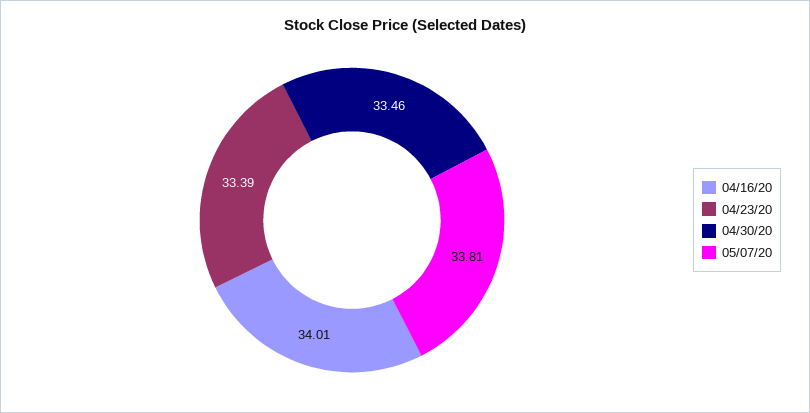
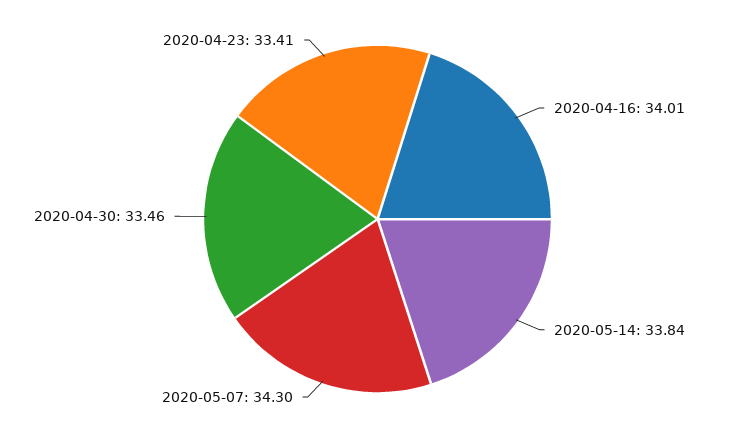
04/23/20: 33.39 -> 33.41
05/07/20: 33.81 -> 34.3
2020-05-14: none -> 33.84

